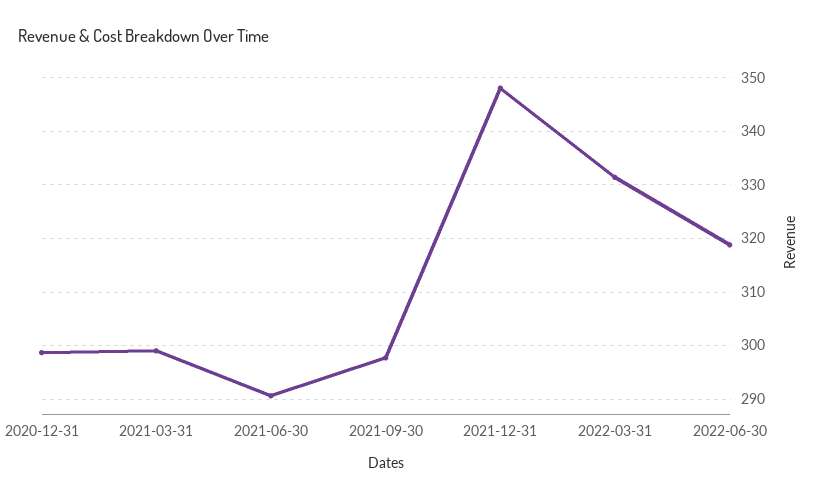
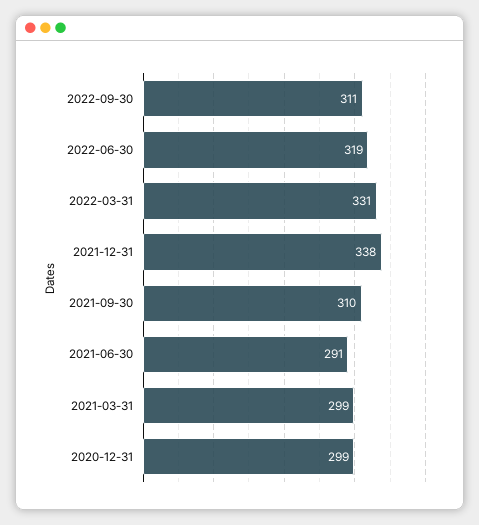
2021-09-30: 298 -> 310
2021-12-31: 348 -> 338
2022-09-30: none -> 311

